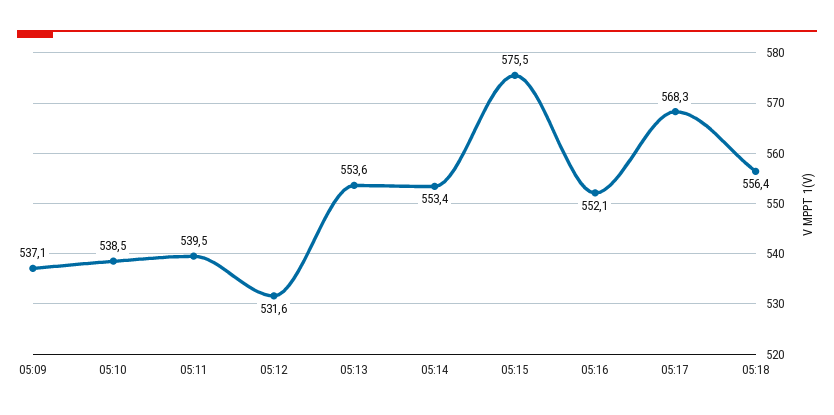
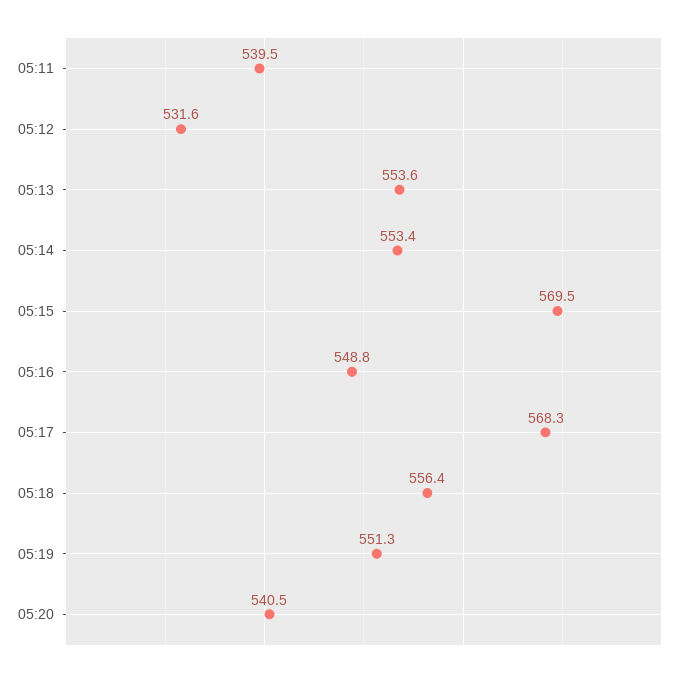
05:09: 537.1 -> none
05:10: 538.5 -> none
05:15: 575.5 -> 569.5
05:16: 552.1 -> 548.8
05:19: none -> 551.3
05:20: none -> 540.5

